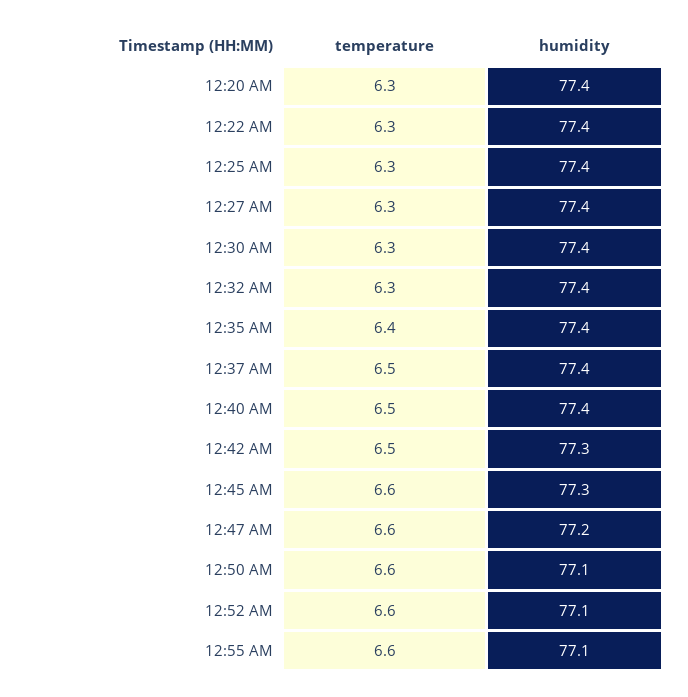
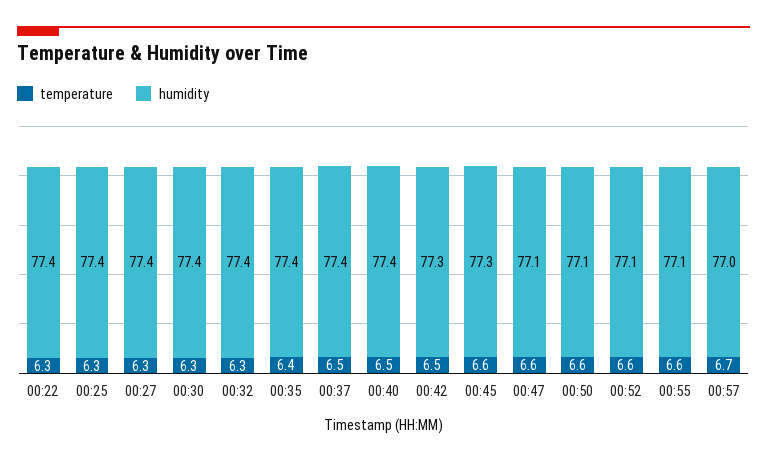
temperature, 12:20 AM: 6.3 -> none
humidity, 12:20 AM: 77.4 -> none
humidity, 12:47 AM: 77.2 -> 77.1
temperature, 00:57: none -> 6.7
humidity, 00:57: none -> 77

